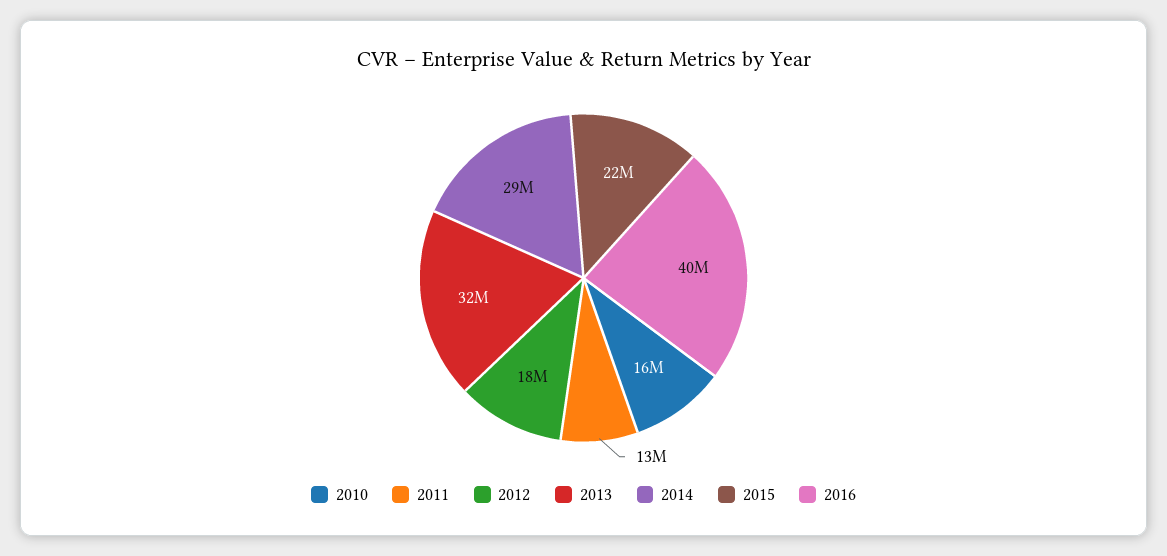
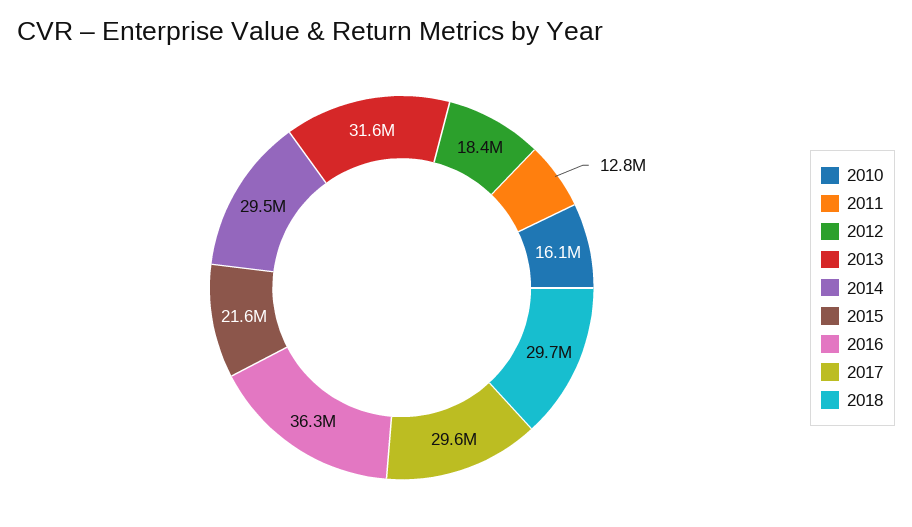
2016: 40000000 -> 36300000
2017: none -> 29600000
2018: none -> 29700000

